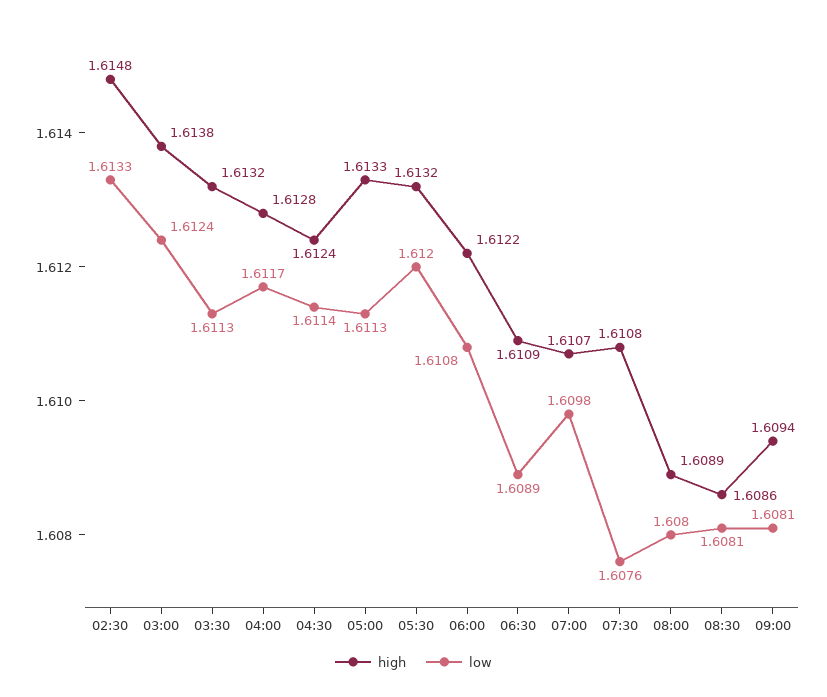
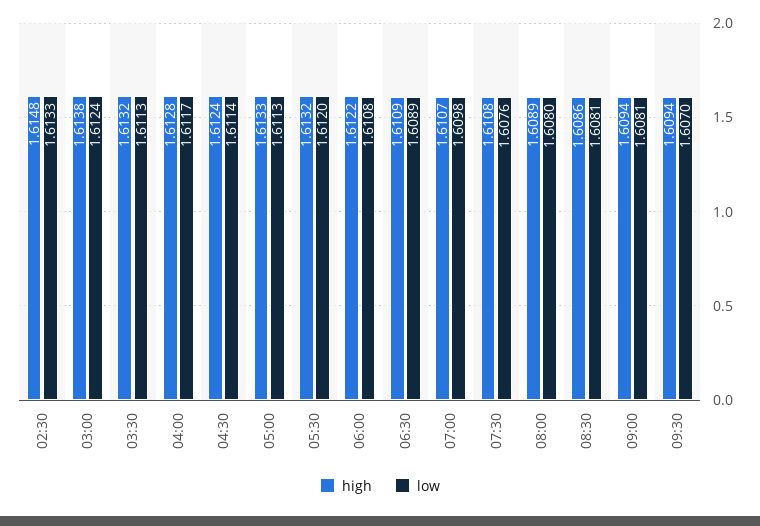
high, 09:30: none -> 1.6094
low, 09:30: none -> 1.607

